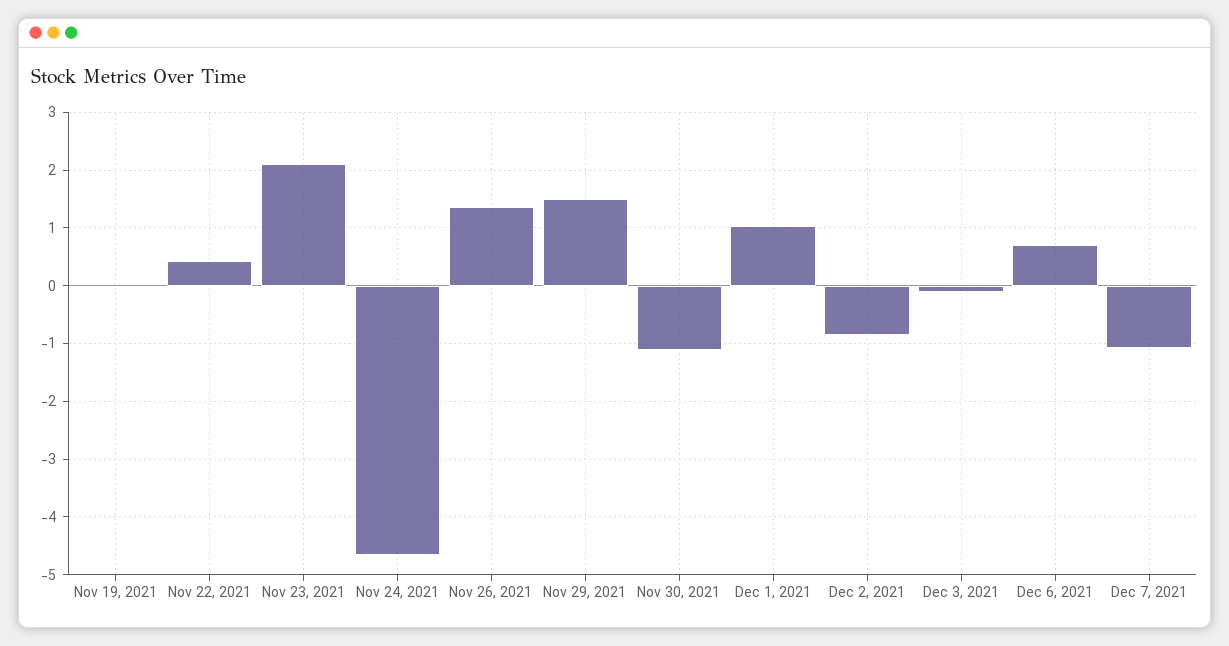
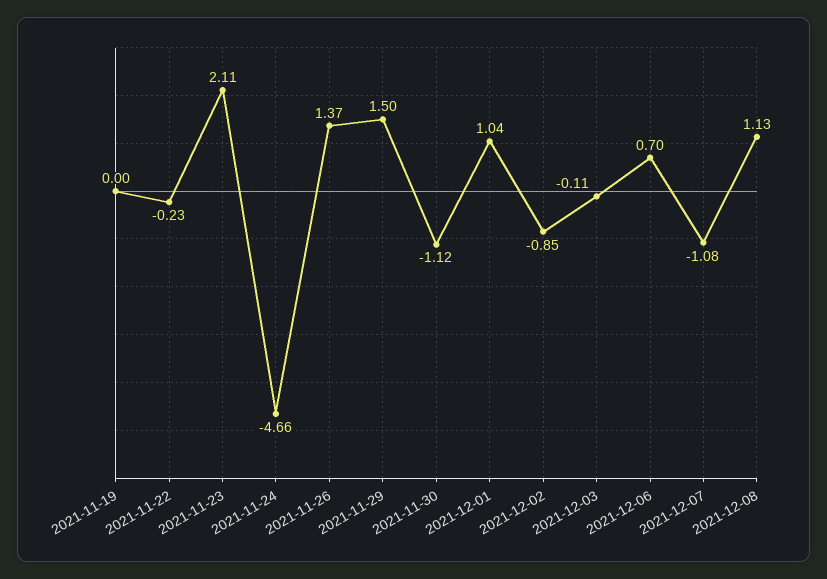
Nov 22, 2021: 0.4 -> -0.23
2021-12-08: none -> 1.13

